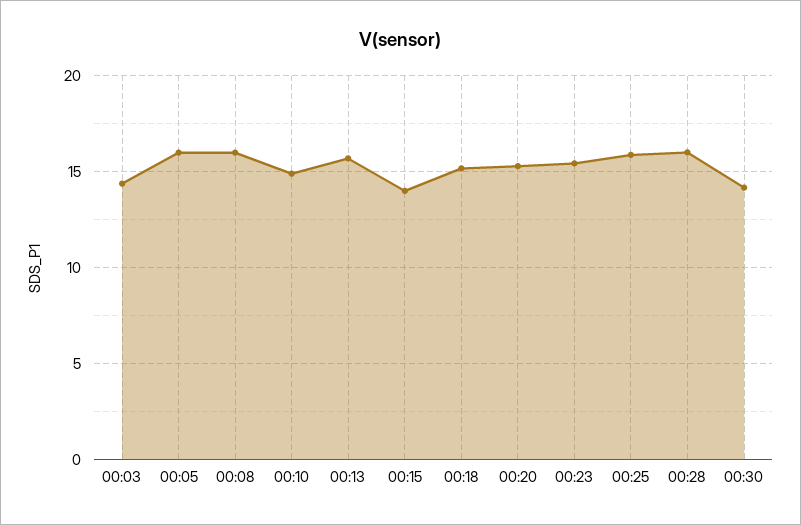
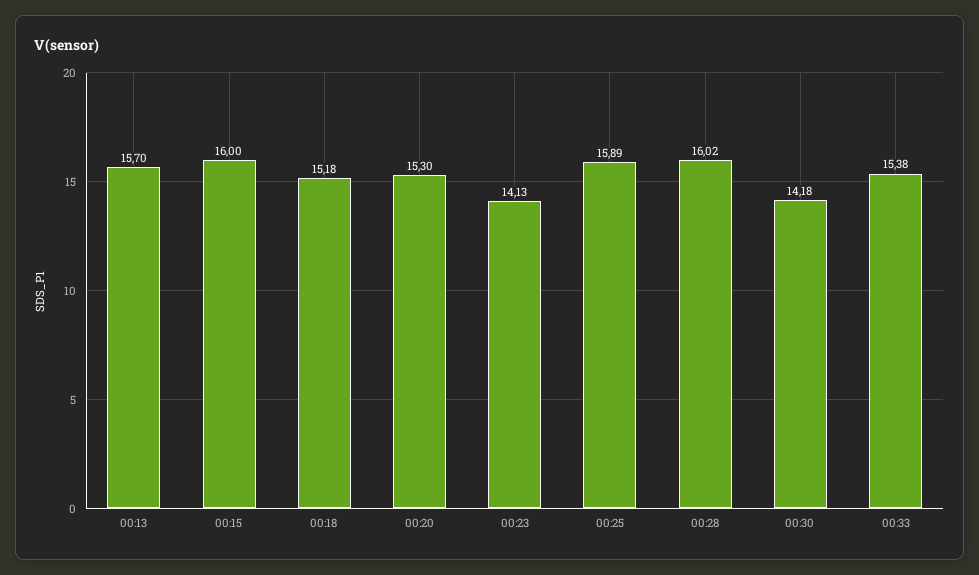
00:03: 14.5 -> none
00:05: 16 -> none
00:08: 16 -> none
00:10: 15 -> none
00:15: 14 -> 16
00:23: 15.5 -> 14.13
00:33: none -> 15.38

